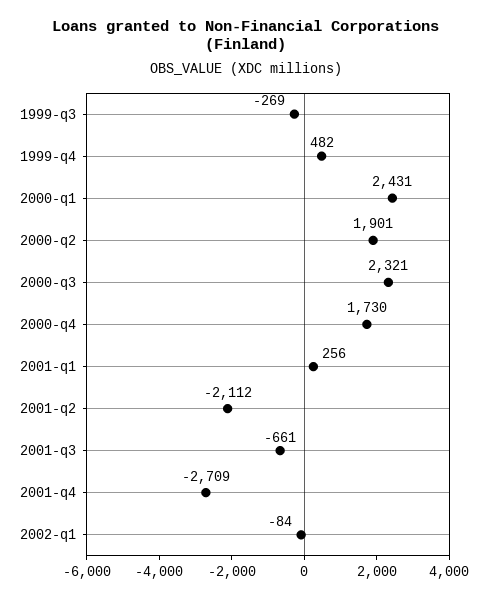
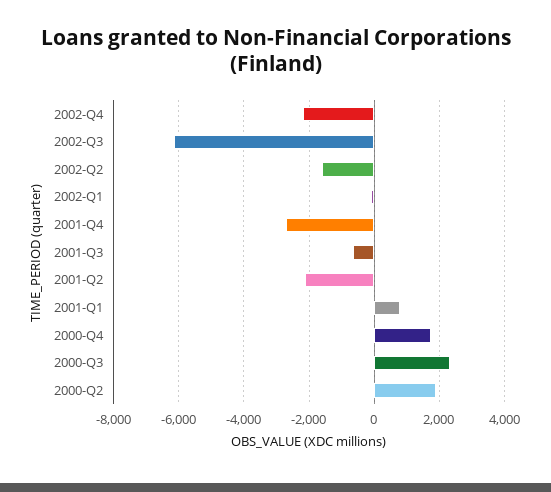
1999-q3: -269 -> none
1999-q4: 482 -> none
2000-q1: 2431 -> none
2001-q1: 256 -> 800
2002-Q4: none -> -2200
2002-Q3: none -> -6200
2002-Q2: none -> -1600

